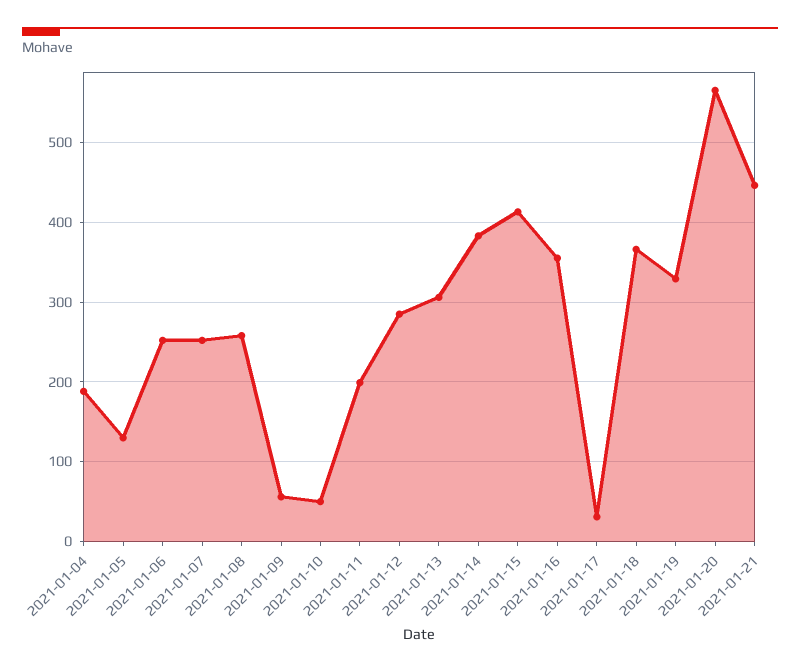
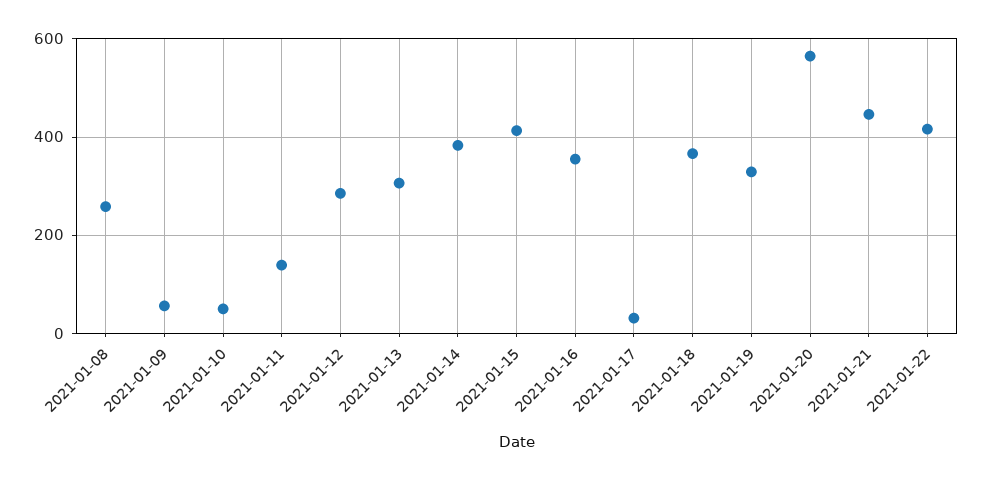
2021-01-04: 190 -> none
2021-01-05: 130 -> none
2021-01-06: 250 -> none
2021-01-07: 250 -> none
2021-01-11: 200 -> 140
2021-01-22: none -> 420

